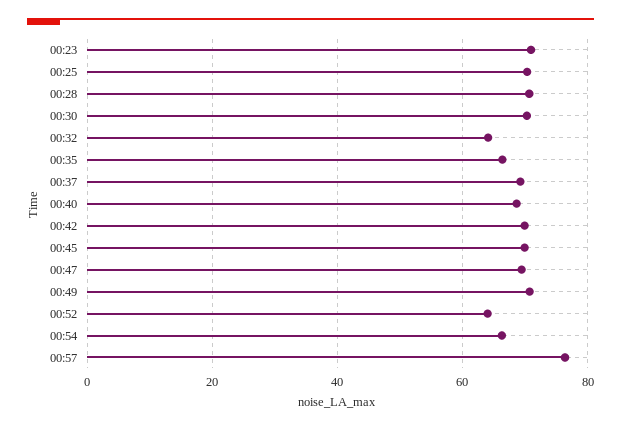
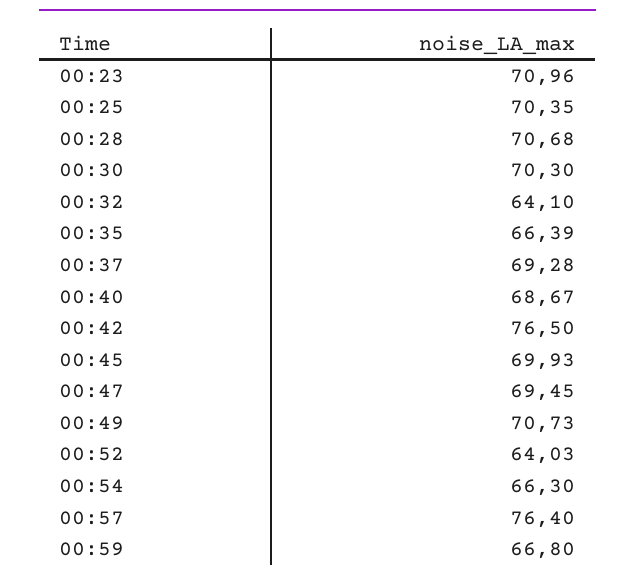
00:42: 70 -> 76.5
00:59: none -> 66.8

